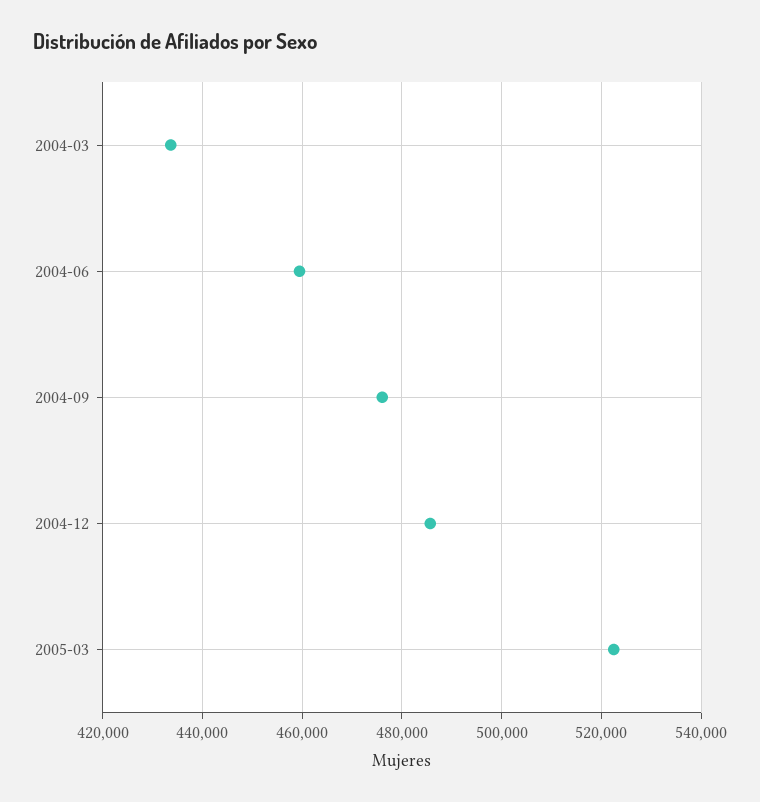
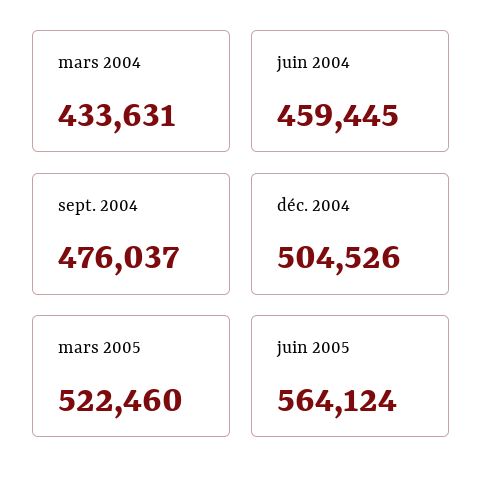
2004-12: 486000 -> 504526
juin 2005: none -> 564124

